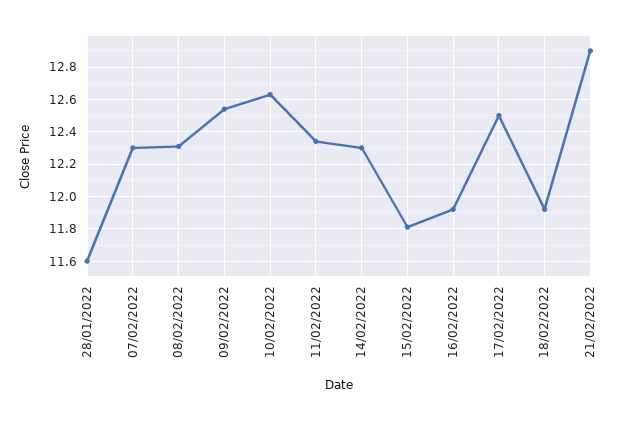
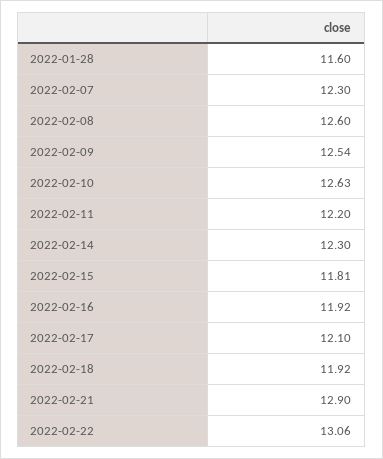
08/02/2022: 12.3 -> 12.6
11/02/2022: 12.35 -> 12.2
17/02/2022: 12.5 -> 12.1
2022-02-22: none -> 13.06

